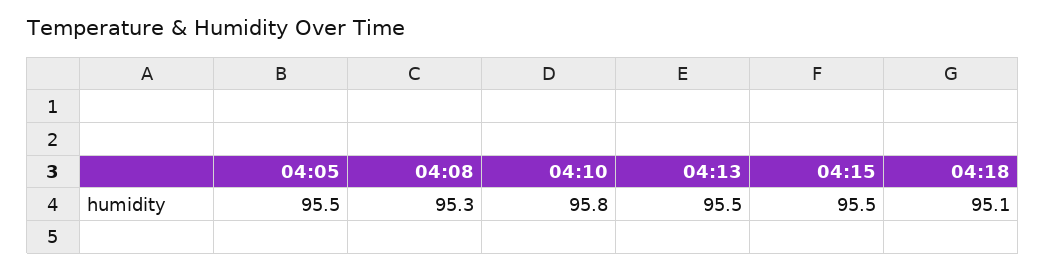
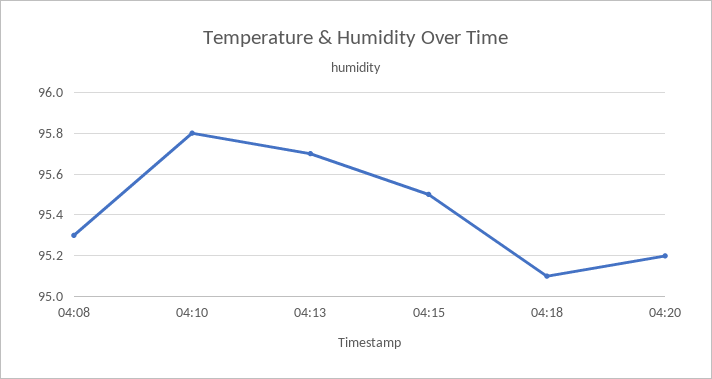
04:05: 95.5 -> none
04:13: 95.5 -> 95.7
04:20: none -> 95.2

